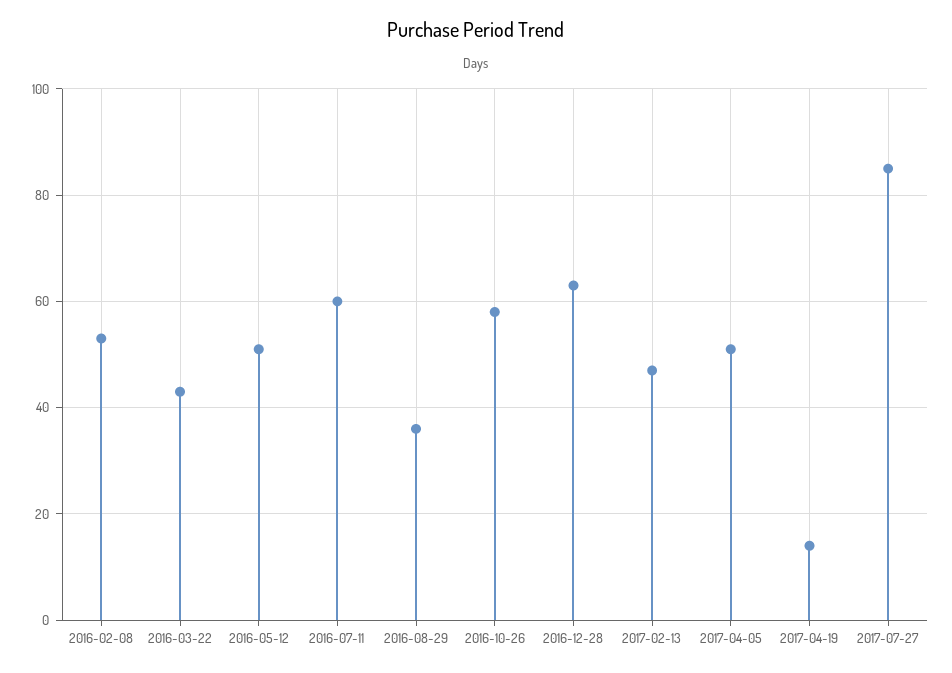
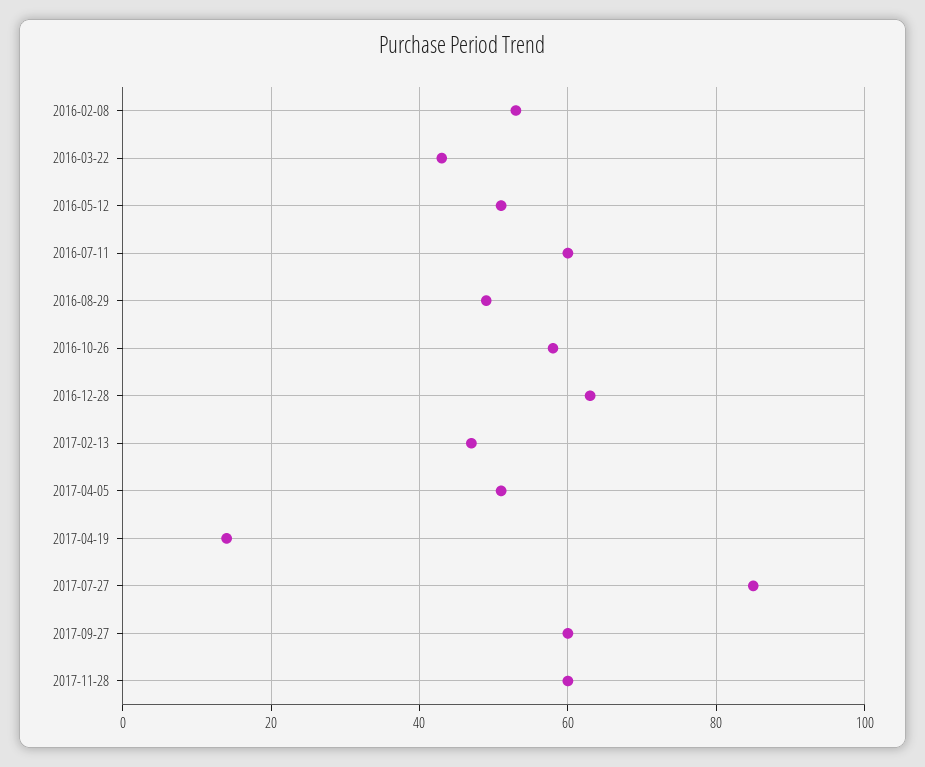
2016-08-29: 35 -> 50
2017-09-27: none -> 60
2017-11-28: none -> 60

